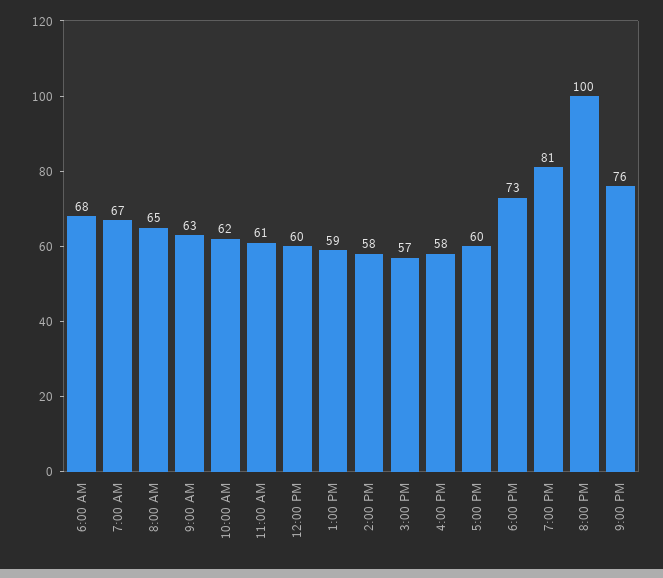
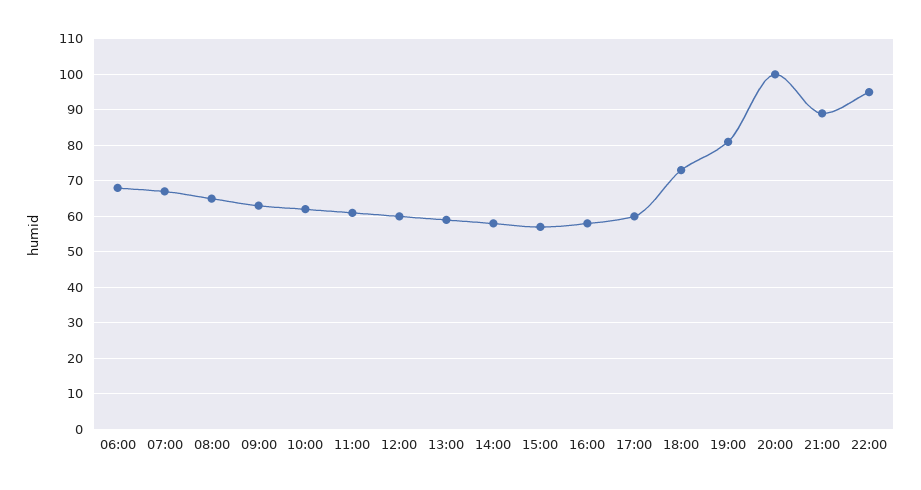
9:00 PM: 76 -> 90
22:00: none -> 95

